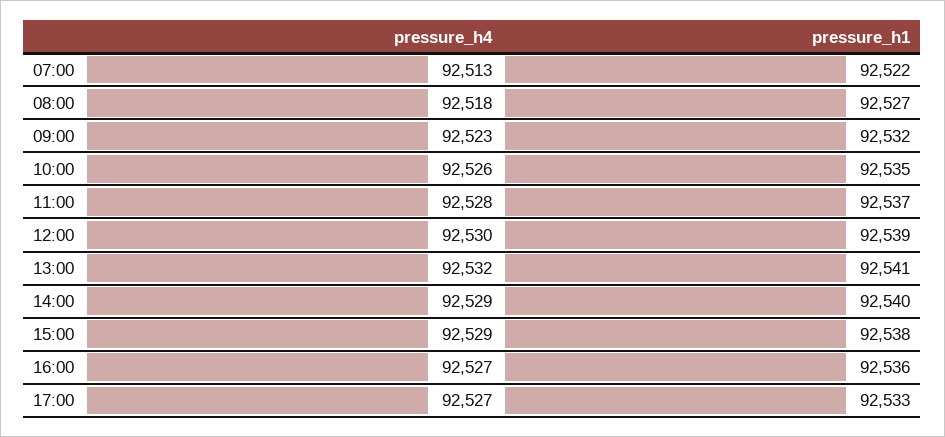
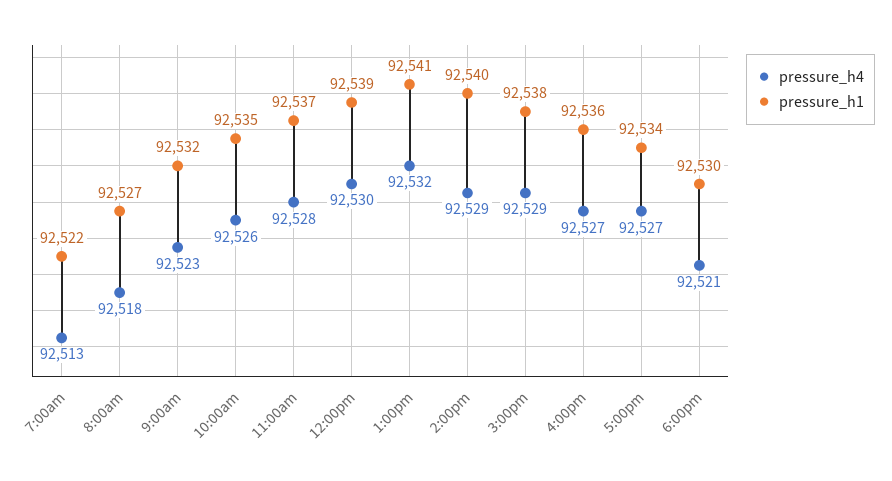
pressure_h1, 17:00: 92533 -> 92534
pressure_h4, 6:00pm: none -> 92521
pressure_h1, 6:00pm: none -> 92530

